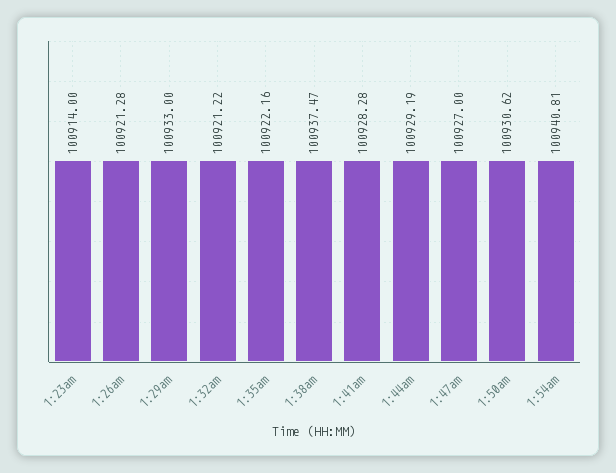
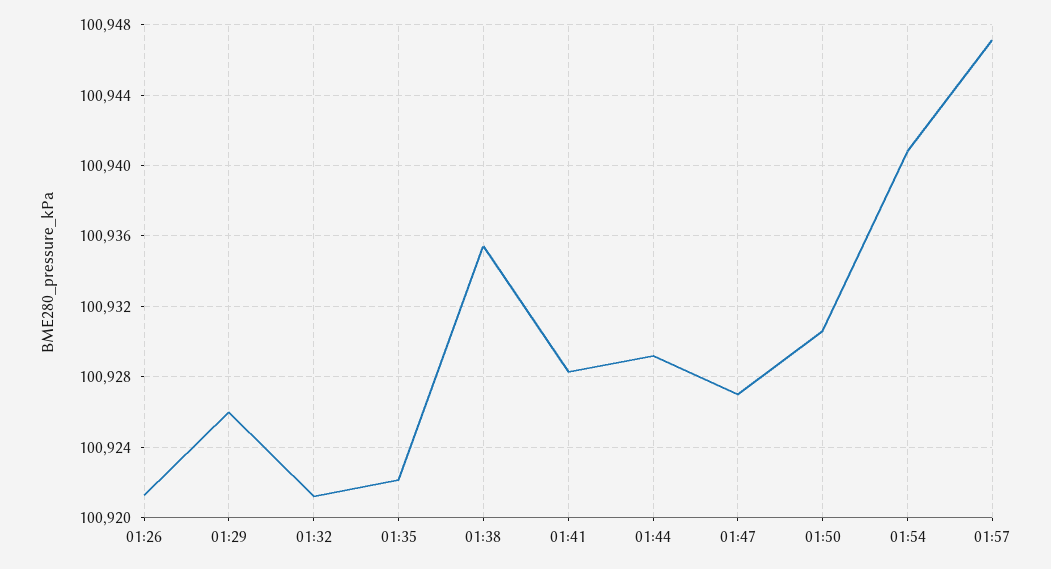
1:23am: 100914 -> none
1:29am: 100933 -> 100926
1:38am: 100937.47 -> 100935.5
01:57: none -> 100947

